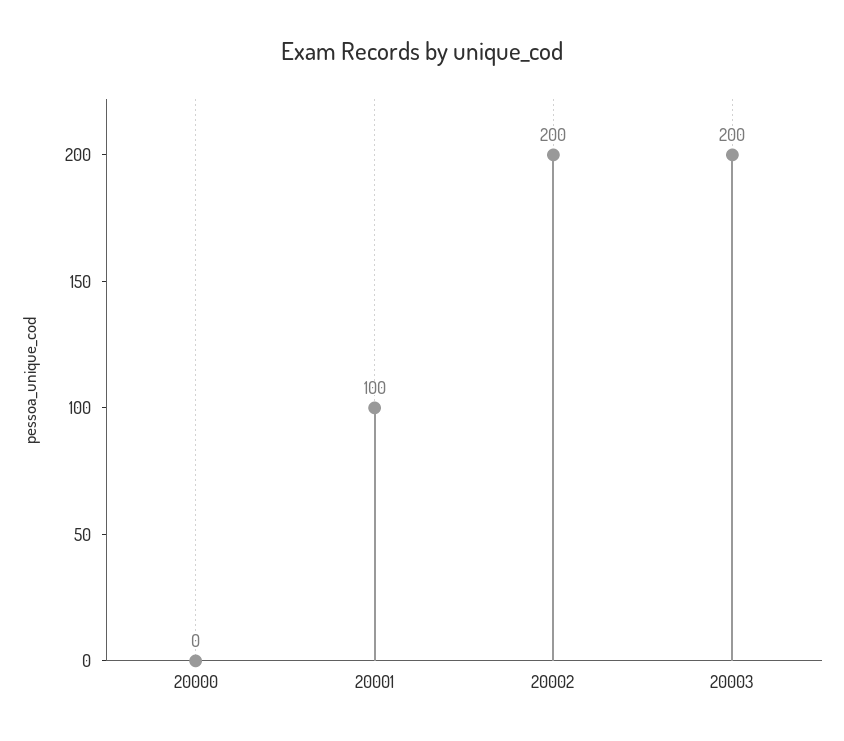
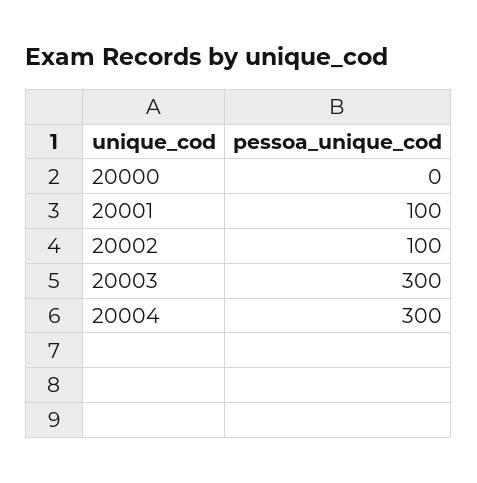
20002: 200 -> 100
20003: 200 -> 300
20004: none -> 300

